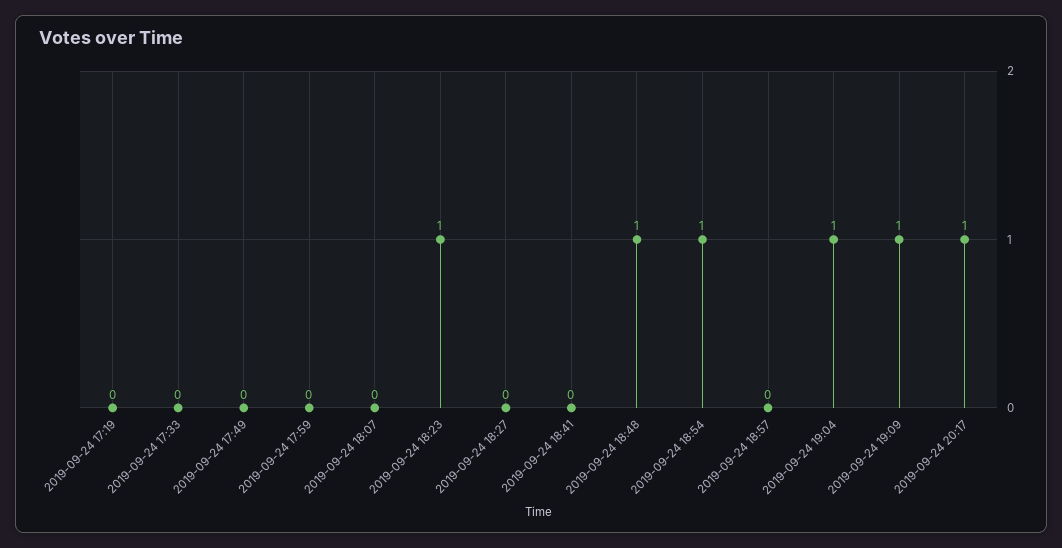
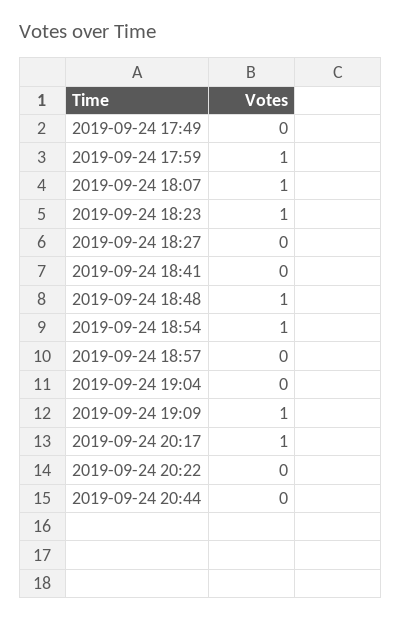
2019-09-24 17:19: 0 -> none
2019-09-24 17:33: 0 -> none
2019-09-24 17:59: 0 -> 1
2019-09-24 18:07: 0 -> 1
2019-09-24 19:04: 1 -> 0
2019-09-24 20:22: none -> 0
2019-09-24 20:44: none -> 0

